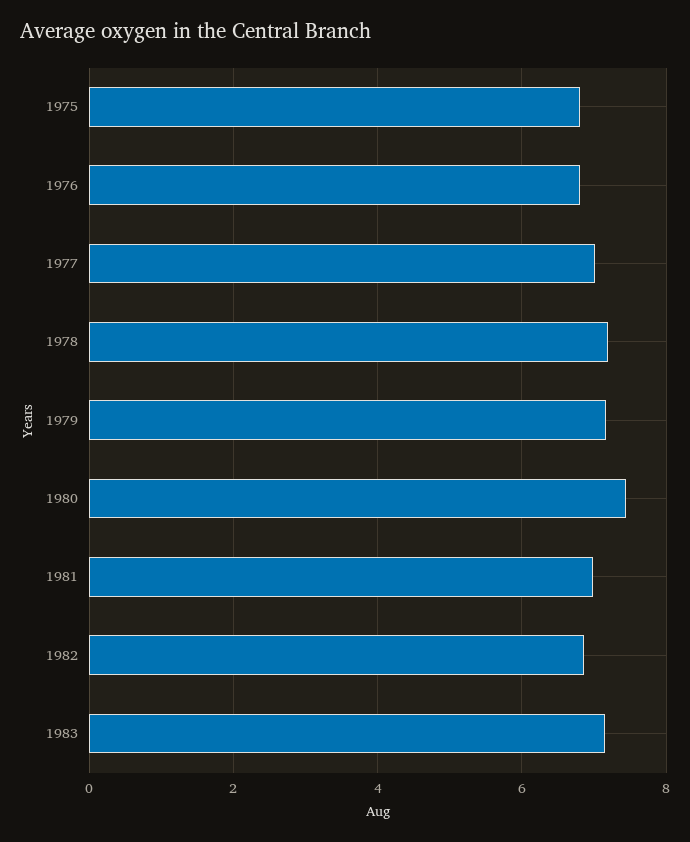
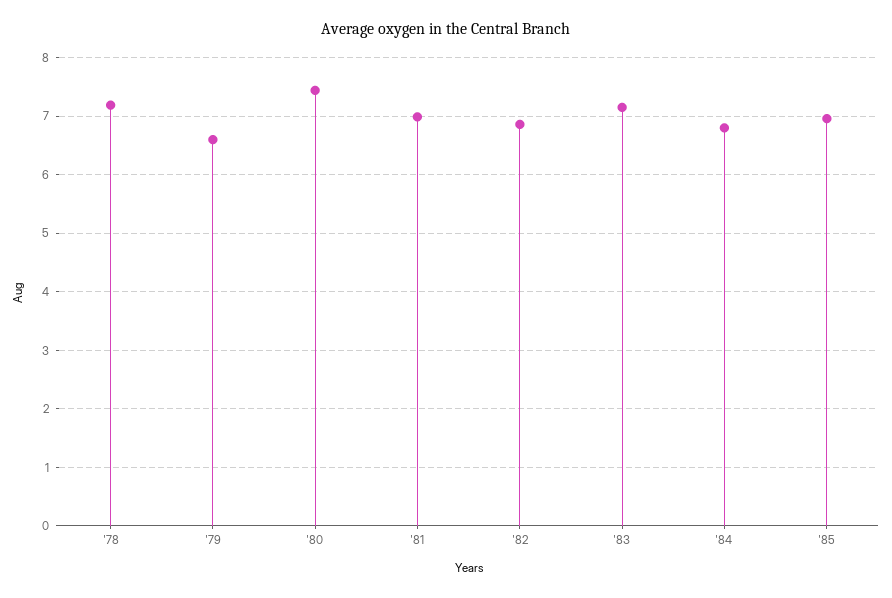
1975: 6.8 -> none
1976: 6.8 -> none
1977: 7 -> none
1979: 7.2 -> 6.6
'84: none -> 6.8
'85: none -> 7

